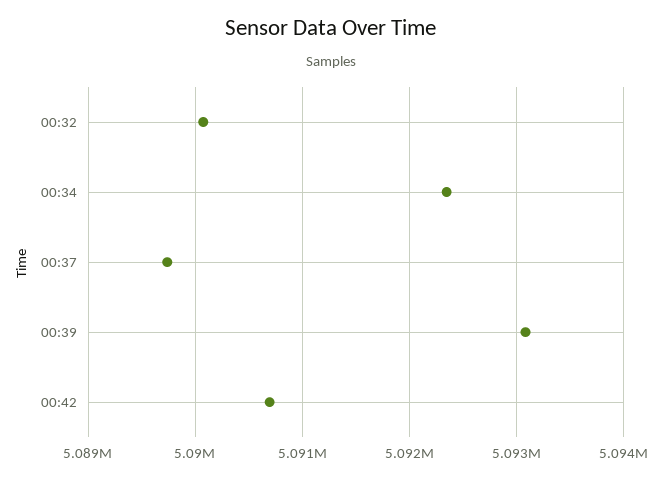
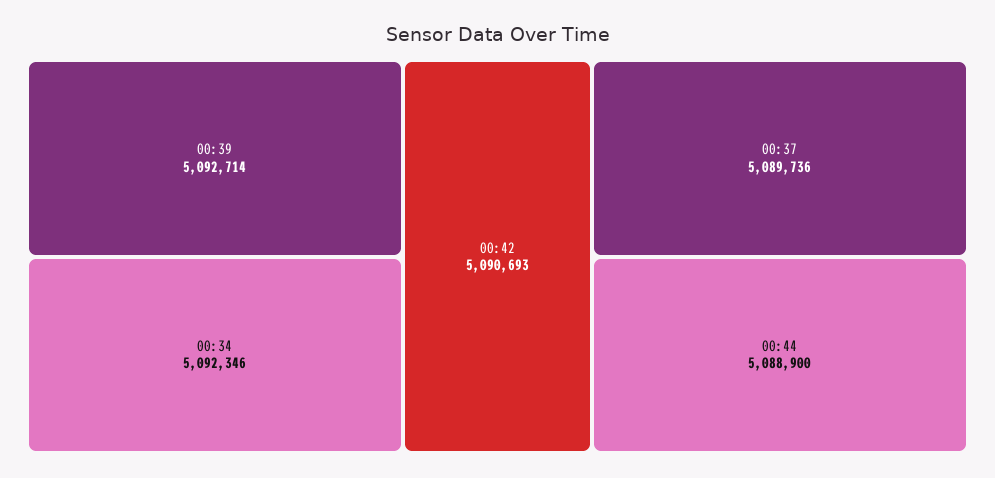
00:32: 5090100 -> none
00:39: 5093100 -> 5092714
00:44: none -> 5088900

